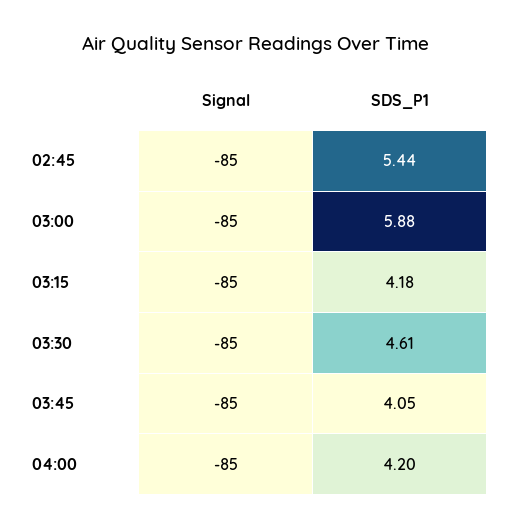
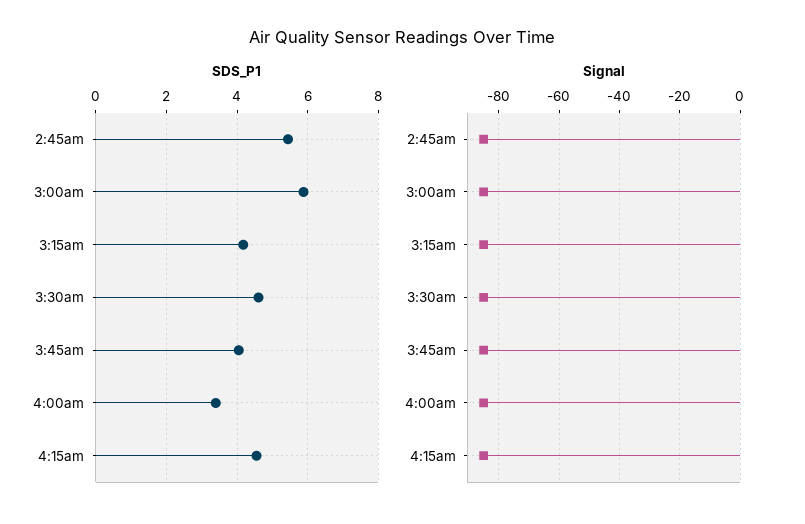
SDS_P1, 04:00: 4.2 -> 3.4
SDS_P1, 4:15am: none -> 4.6
Signal, 4:15am: none -> -85

